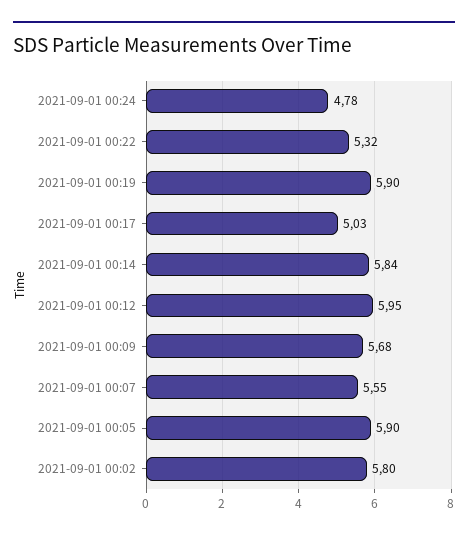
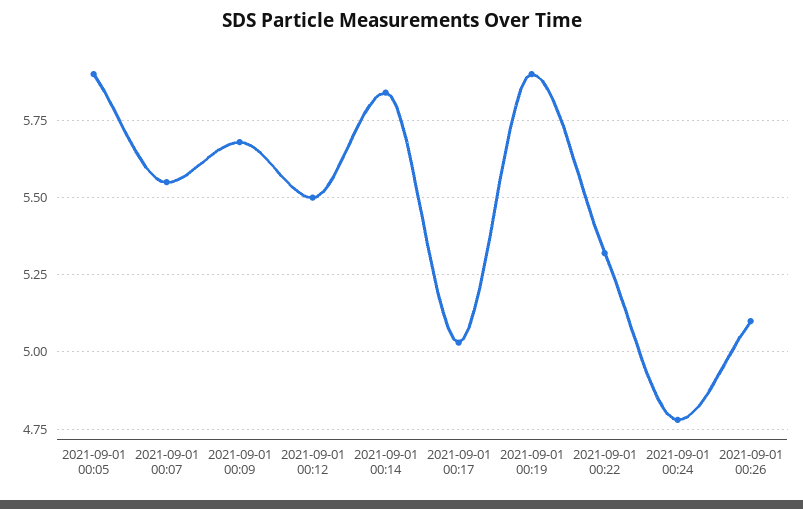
2021-09-01 00:12: 5.95 -> 5.5
2021-09-01 00:02: 5.8 -> none
2021-09-01 00:26: none -> 5.1

